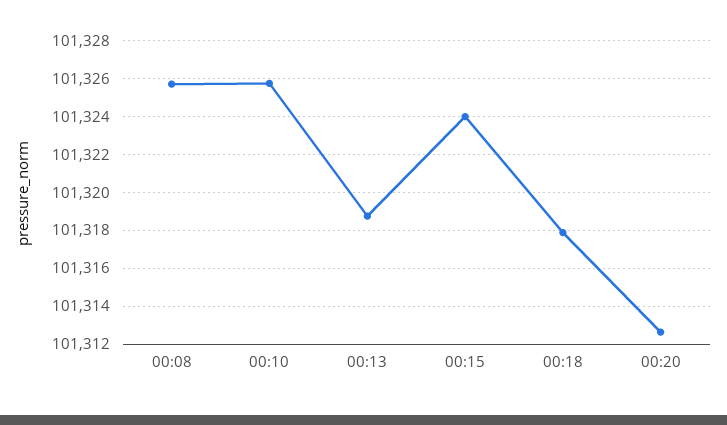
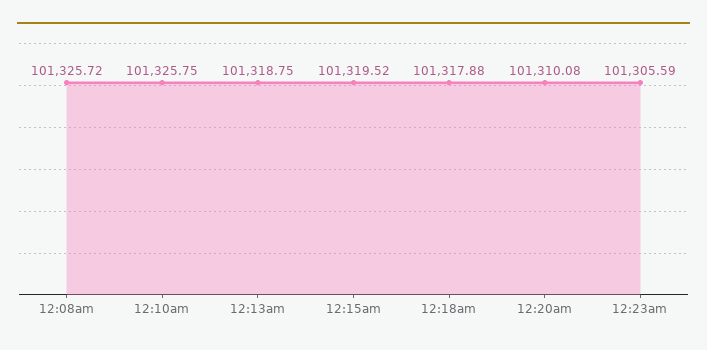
00:15: 101324 -> 101319.52
00:20: 101312.5 -> 101310.08
12:23am: none -> 101305.59

